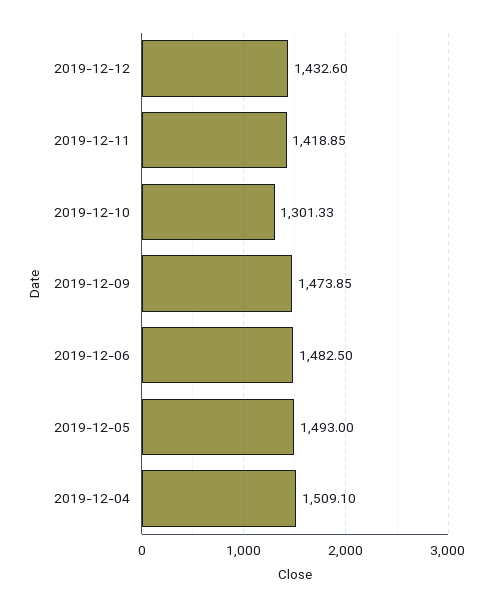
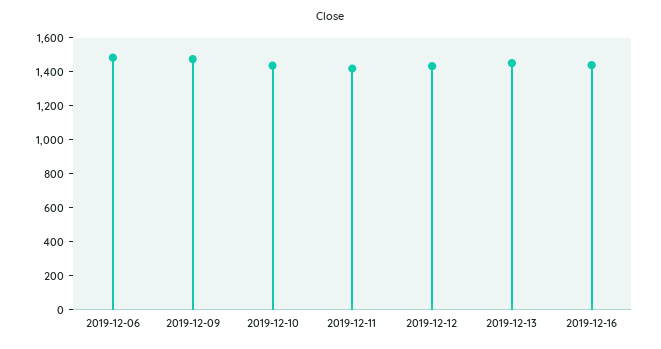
2019-12-10: 1301.33 -> 1450
2019-12-05: 1493 -> none
2019-12-04: 1509.1 -> none
2019-12-13: none -> 1450
2019-12-16: none -> 1450

